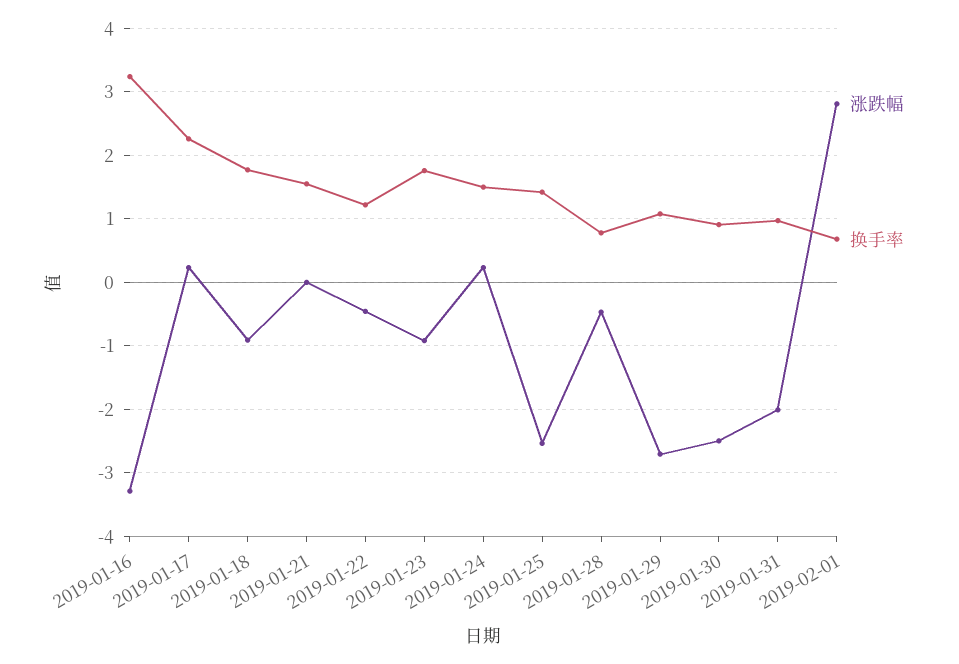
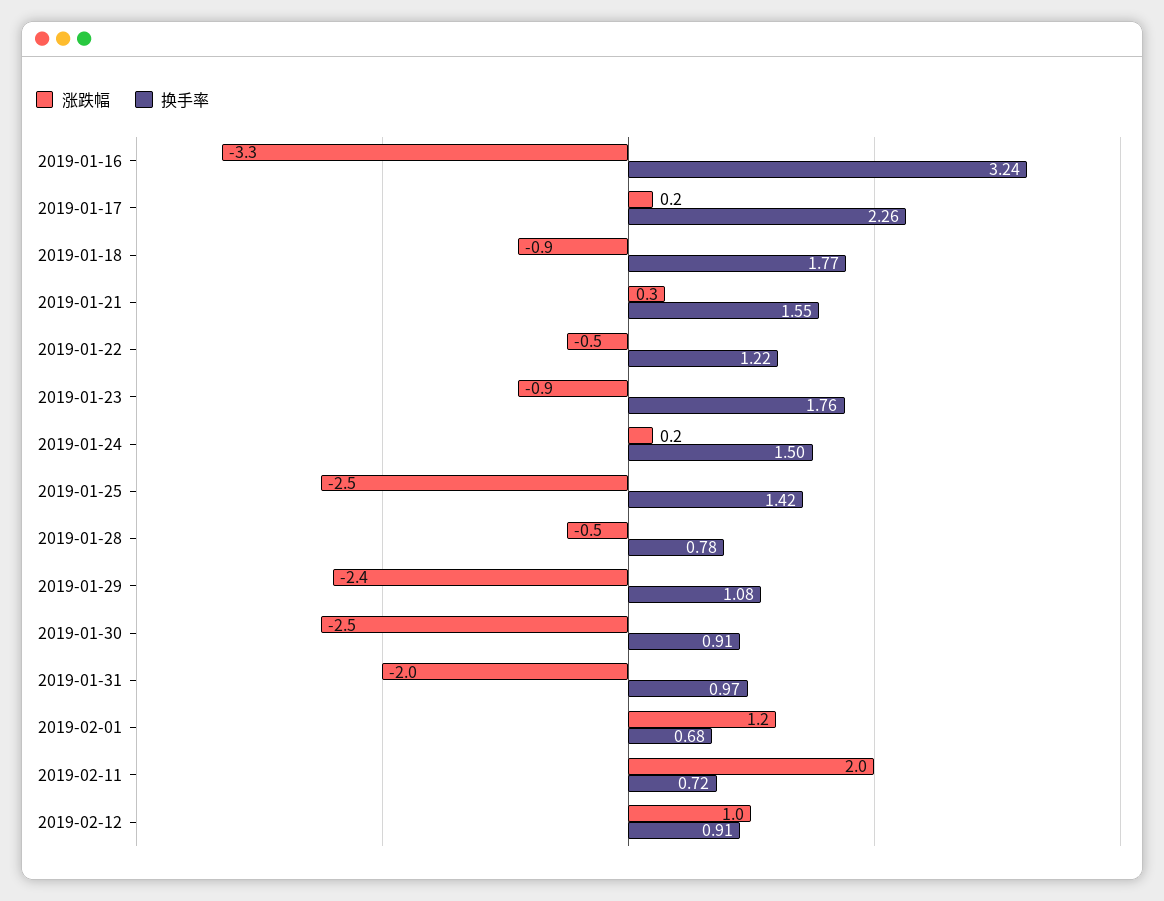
涨跌幅, 2019-01-21: 0 -> 0.3
涨跌幅, 2019-01-29: -2.7 -> -2.4
涨跌幅, 2019-02-01: 2.8 -> 1.2
涨跌幅, 2019-02-11: none -> 2
换手率, 2019-02-11: none -> 0.72
涨跌幅, 2019-02-12: none -> 1
换手率, 2019-02-12: none -> 0.91

